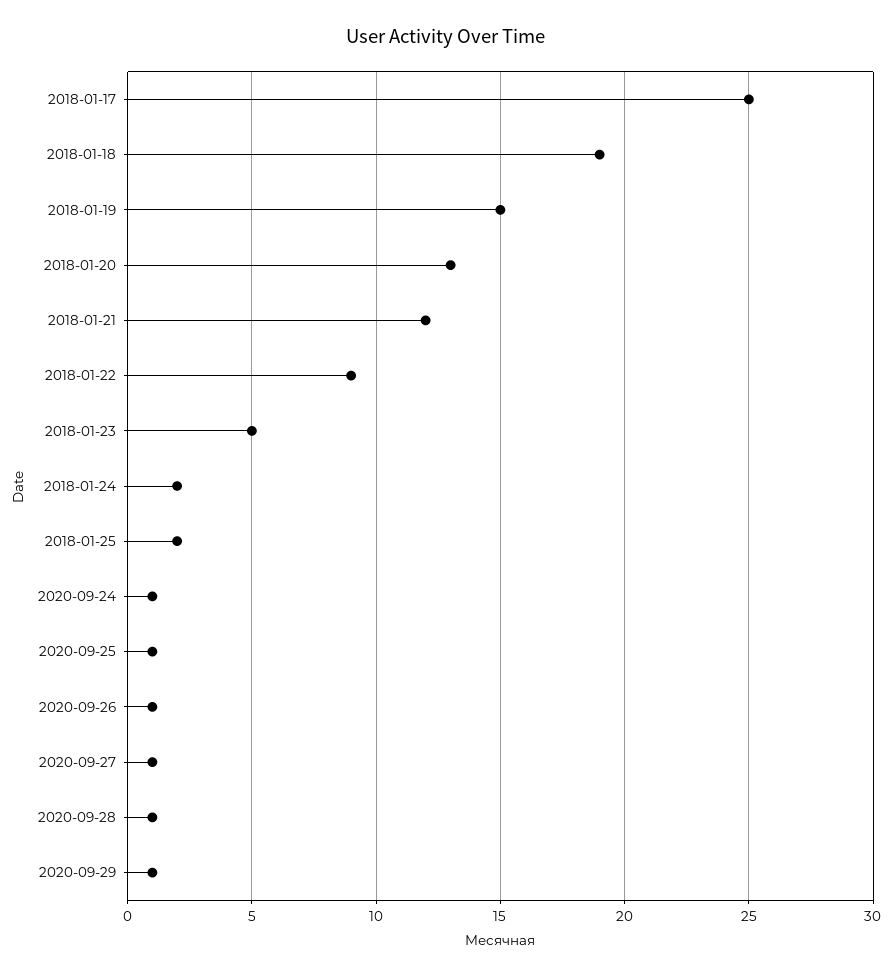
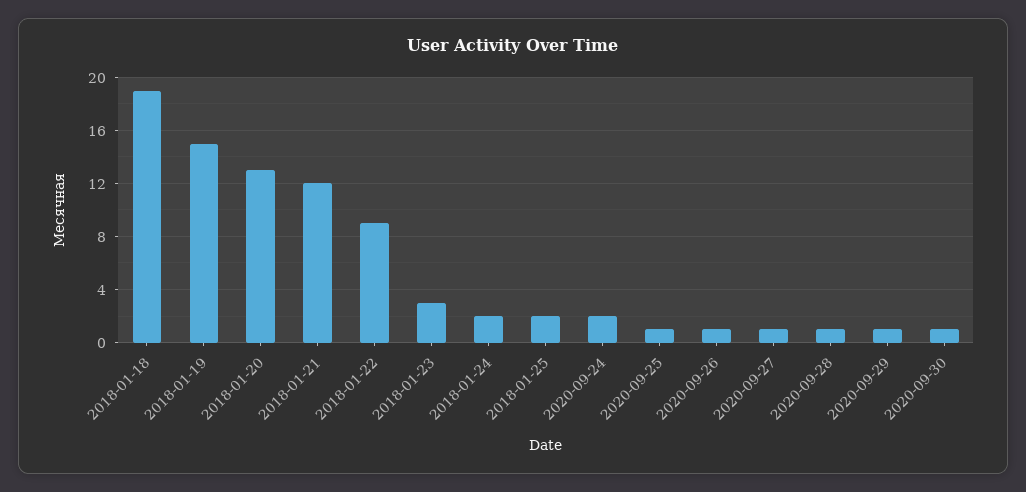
2018-01-17: 25 -> none
2018-01-23: 5 -> 3
2020-09-24: 1 -> 2
2020-09-30: none -> 1

